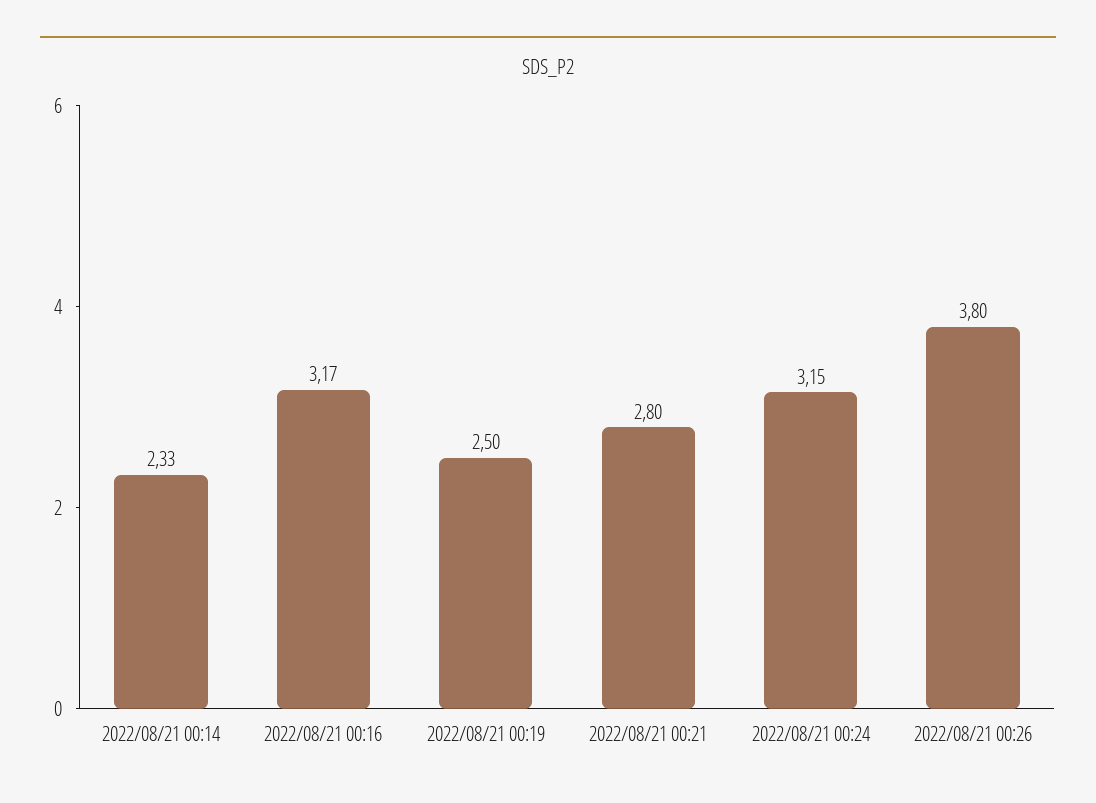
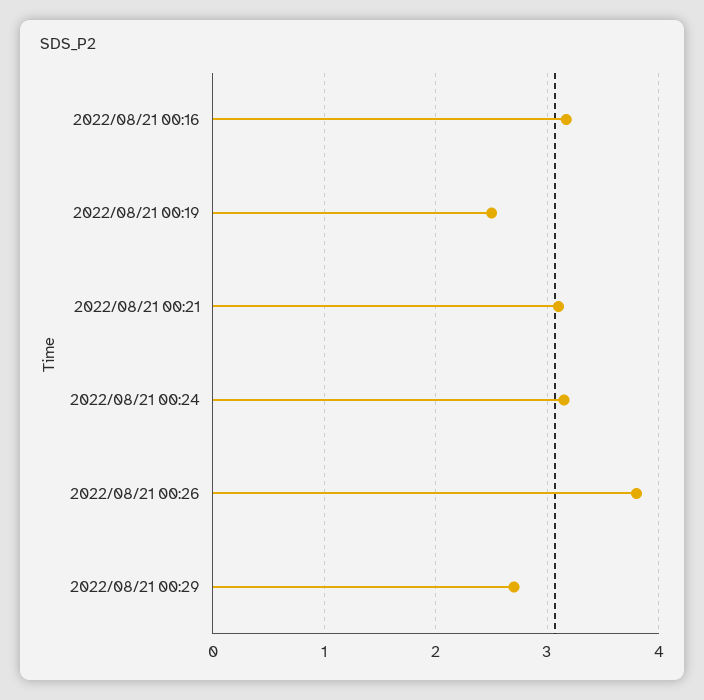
2022/08/21 00:14: 2.33 -> none
2022/08/21 00:21: 2.8 -> 3.1
2022/08/21 00:29: none -> 2.7

